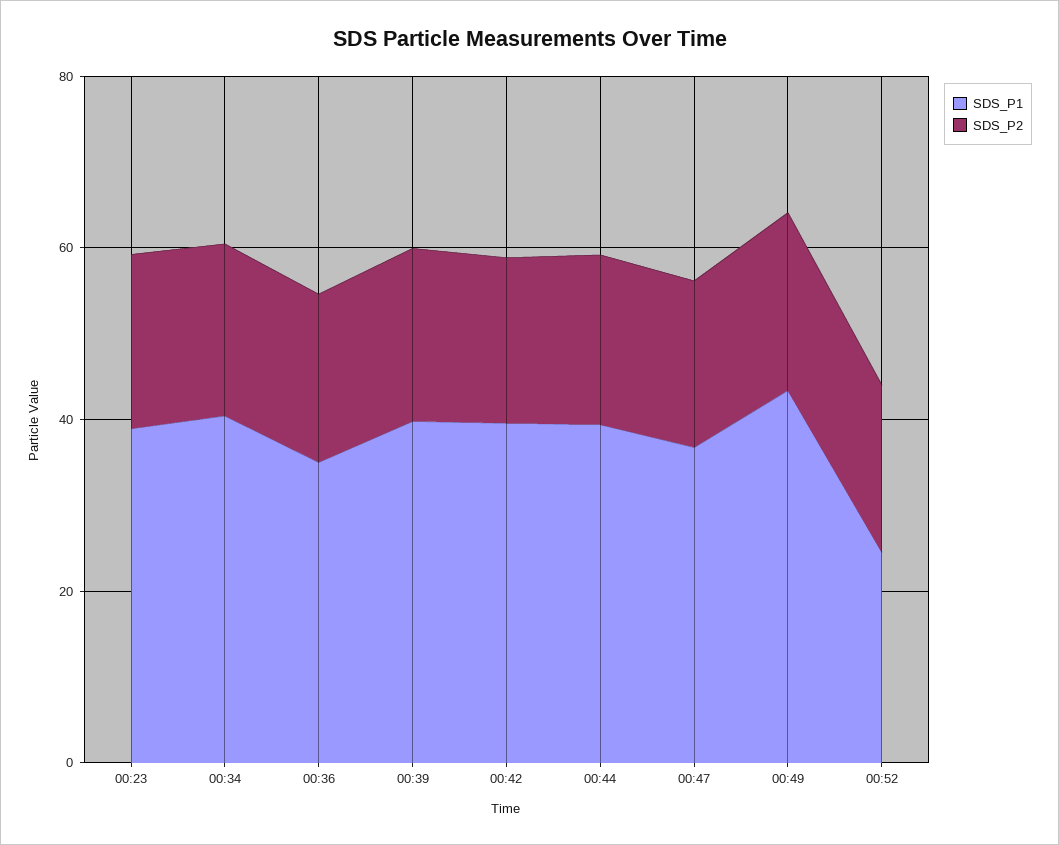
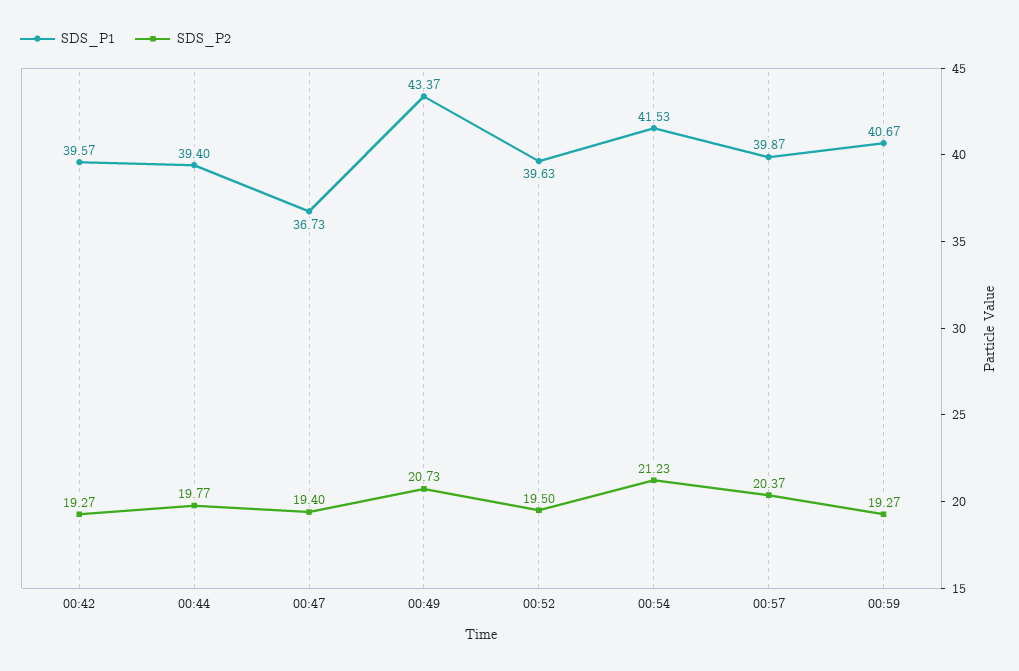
SDS_P1, 00:23: 40 -> none
SDS_P2, 00:23: 20 -> none
SDS_P1, 00:34: 40 -> none
SDS_P2, 00:34: 20 -> none
SDS_P1, 00:36: 35 -> none
SDS_P2, 00:36: 20 -> none
SDS_P1, 00:39: 40 -> none
SDS_P2, 00:39: 20 -> none
SDS_P1, 00:52: 25 -> 39.63
SDS_P1, 00:54: none -> 41.53
SDS_P2, 00:54: none -> 21.23
SDS_P1, 00:57: none -> 39.87
SDS_P2, 00:57: none -> 20.37
SDS_P1, 00:59: none -> 40.67
SDS_P2, 00:59: none -> 19.27

